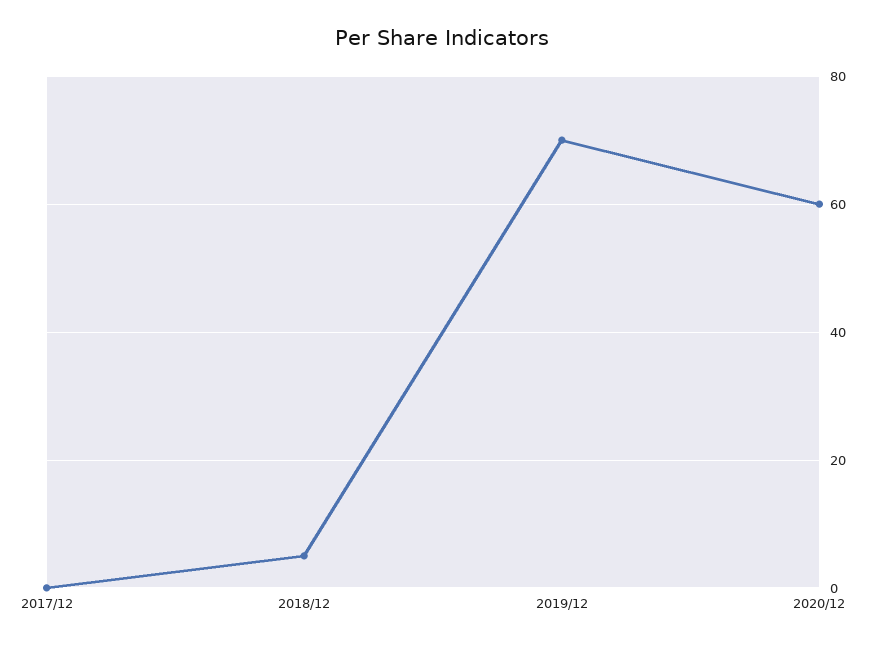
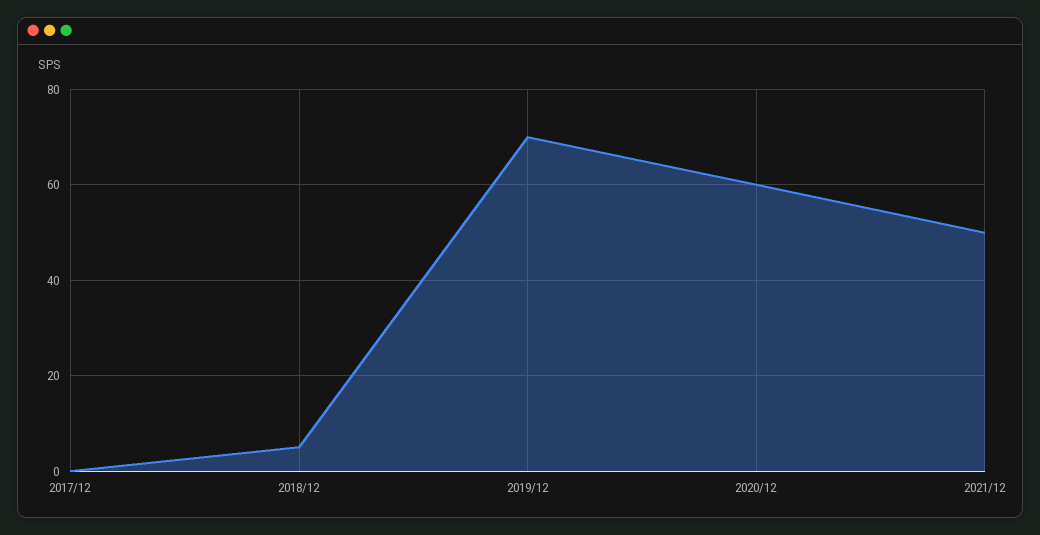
2021/12: none -> 50

